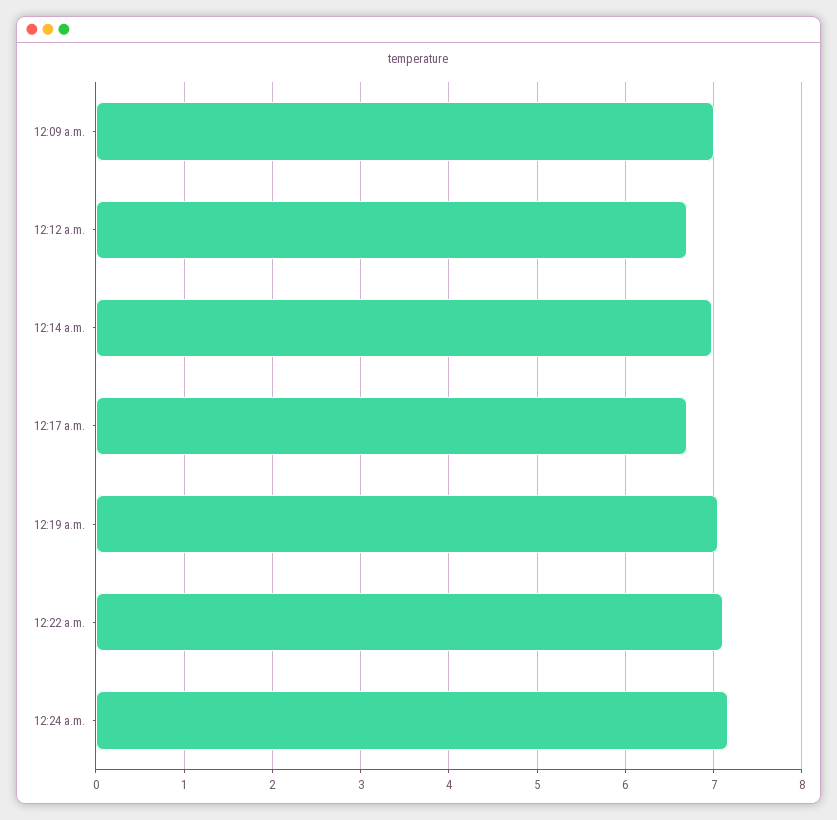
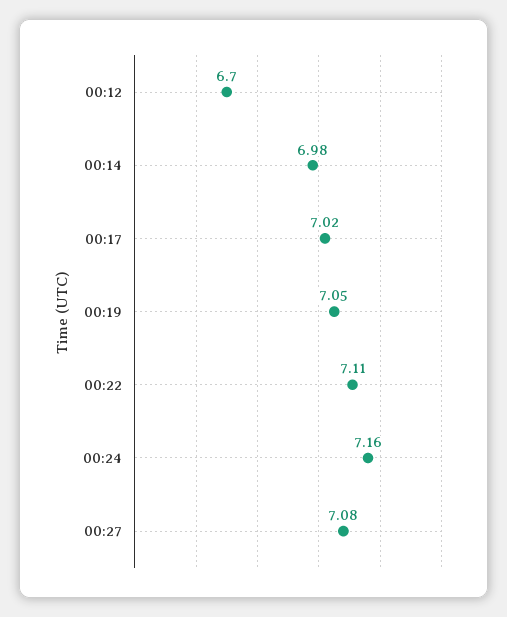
12:09 a.m.: 7 -> none
12:17 a.m.: 6.7 -> 7.02
00:27: none -> 7.08

